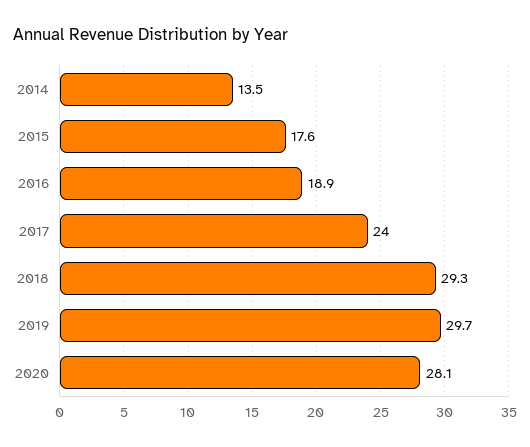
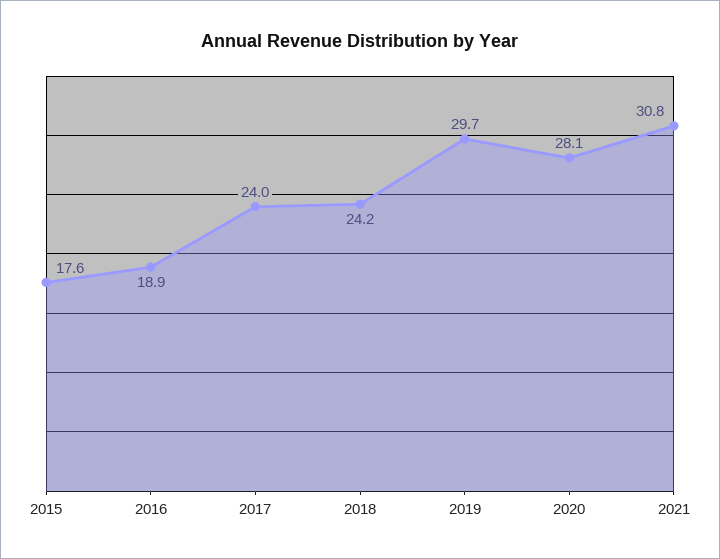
2014: 13.5 -> none
2018: 29.3 -> 24.2
2021: none -> 30.8

